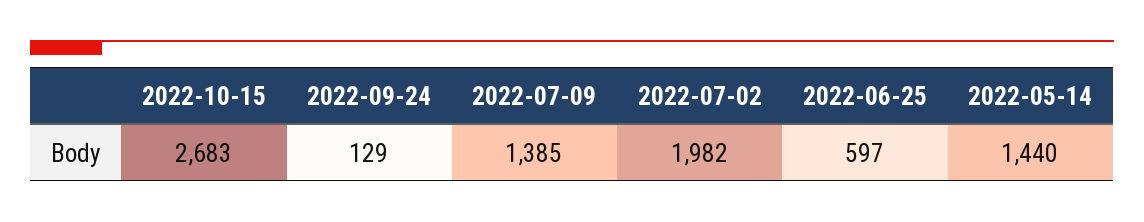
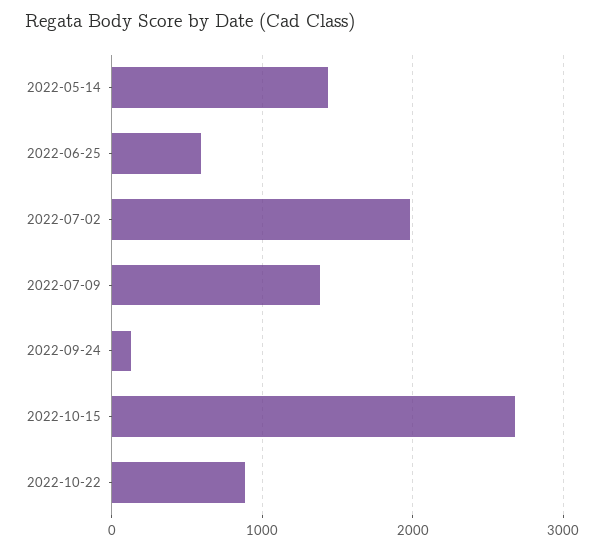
2022-10-22: none -> 900

